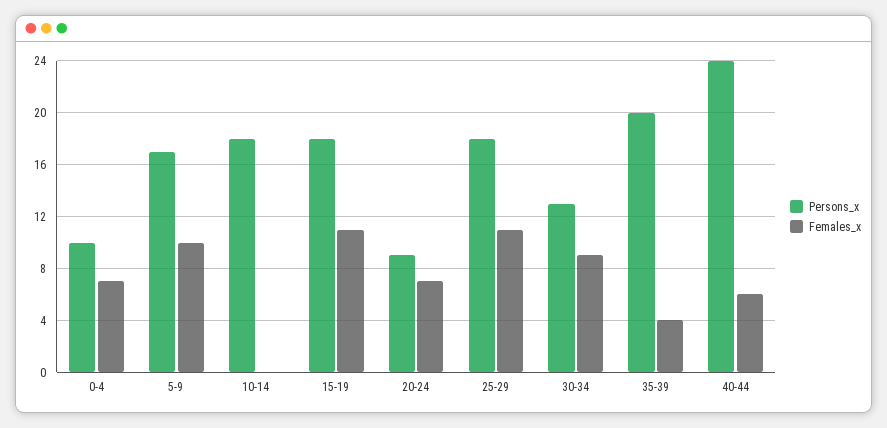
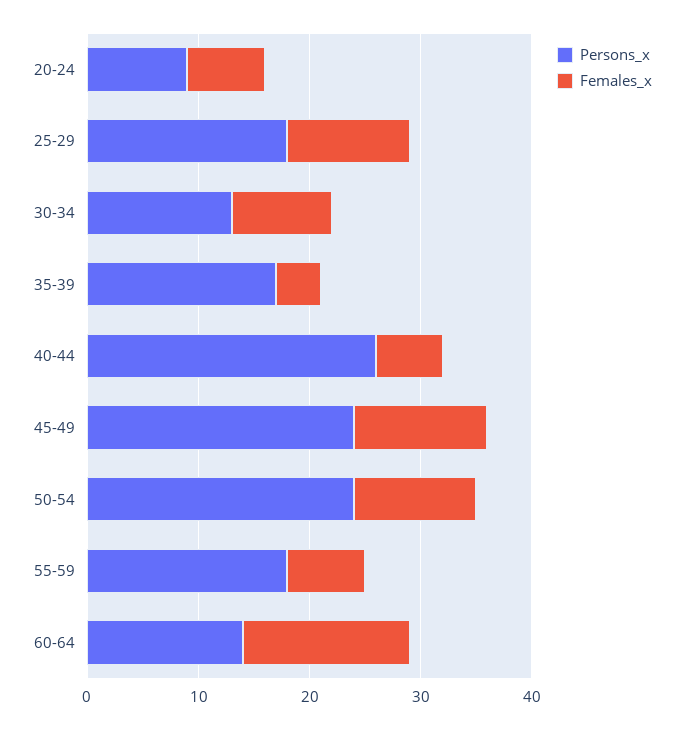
Persons_x, 0-4: 10 -> none
Females_x, 0-4: 7 -> none
Persons_x, 5-9: 17 -> none
Females_x, 5-9: 10 -> none
Persons_x, 10-14: 18 -> none
Females_x, 10-14: 0 -> none
Persons_x, 15-19: 18 -> none
Females_x, 15-19: 11 -> none
Persons_x, 35-39: 20 -> 17
Persons_x, 40-44: 24 -> 26
Persons_x, 45-49: none -> 24
Females_x, 45-49: none -> 12
Persons_x, 50-54: none -> 24
Females_x, 50-54: none -> 11
Persons_x, 55-59: none -> 18
Females_x, 55-59: none -> 7
Persons_x, 60-64: none -> 14
Females_x, 60-64: none -> 15

